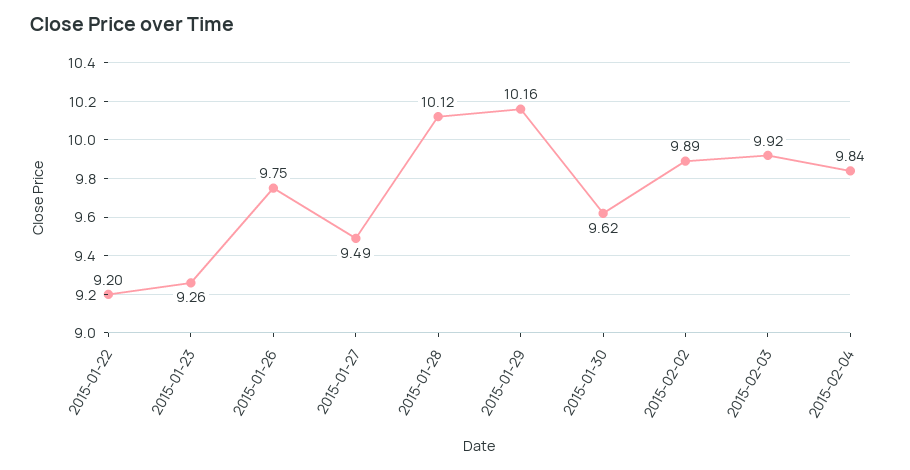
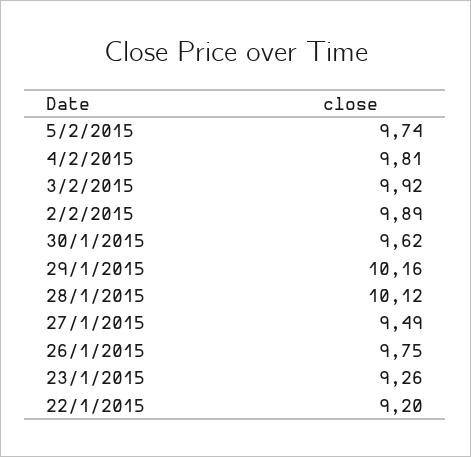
2015-02-04: 9.84 -> 9.81
5/2/2015: none -> 9.74

